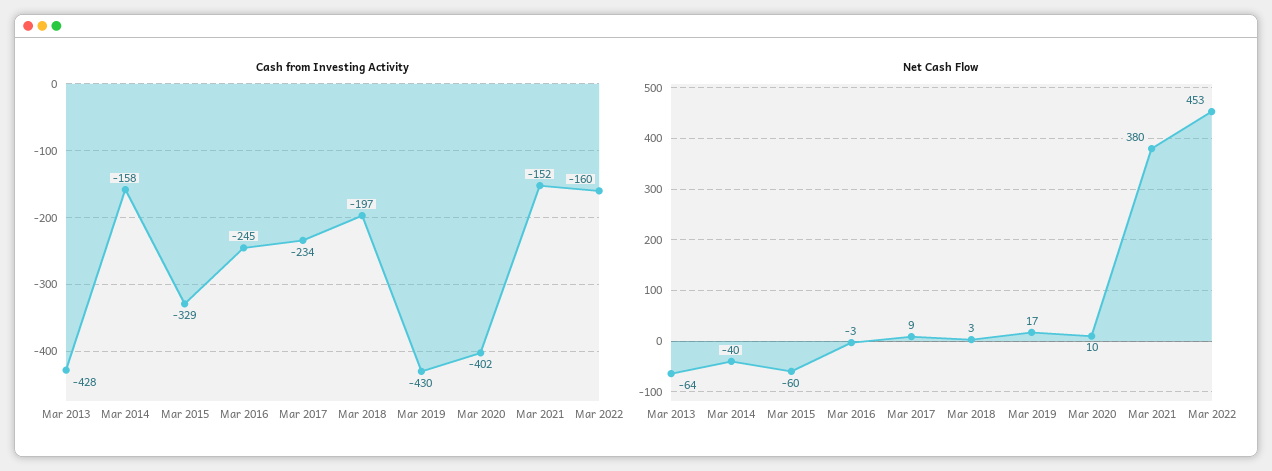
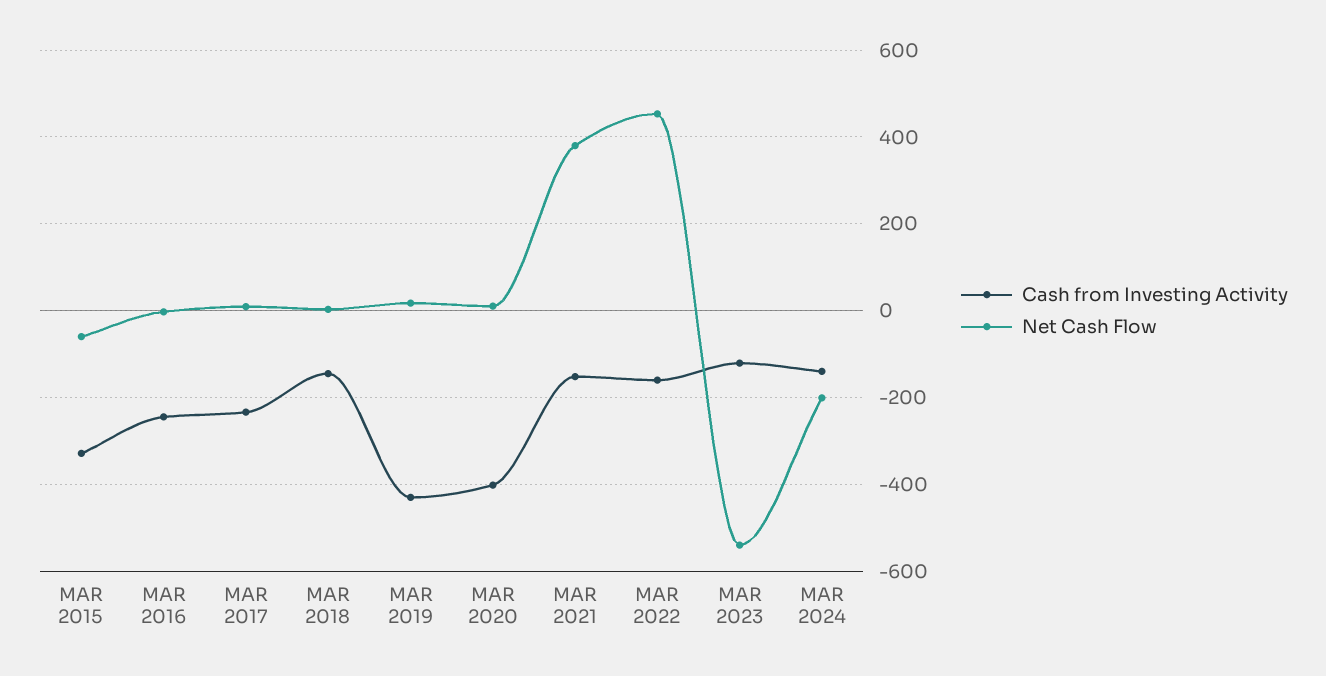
Cash from Investing Activity, Mar 2013: -428 -> none
Cash from Investing Activity, Mar 2014: -158 -> none
Cash from Investing Activity, Mar 2018: -197 -> -140
Net Cash Flow, Mar 2013: -64 -> none
Net Cash Flow, Mar 2014: -40 -> none
Cash from Investing Activity, MAR 2023: none -> -120
Net Cash Flow, MAR 2023: none -> -540
Cash from Investing Activity, MAR 2024: none -> -140
Net Cash Flow, MAR 2024: none -> -200

